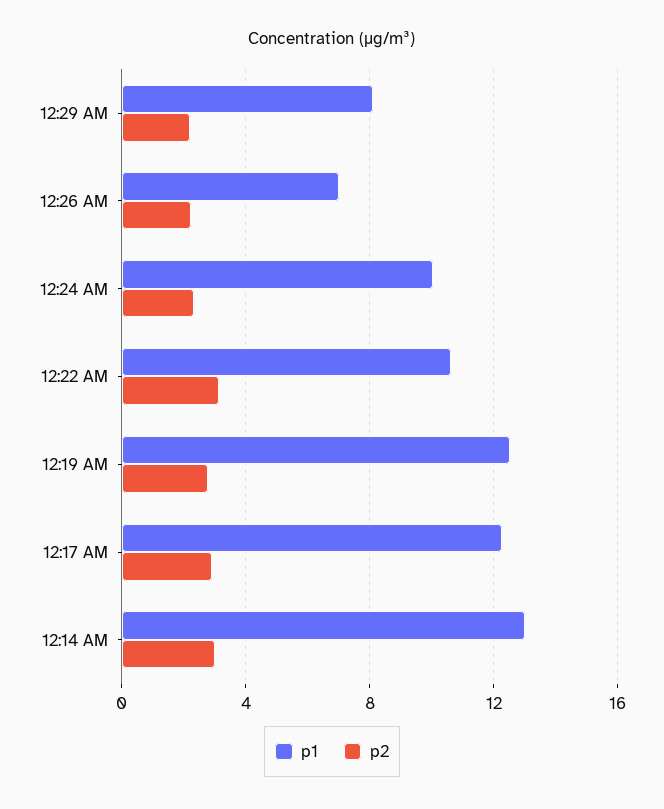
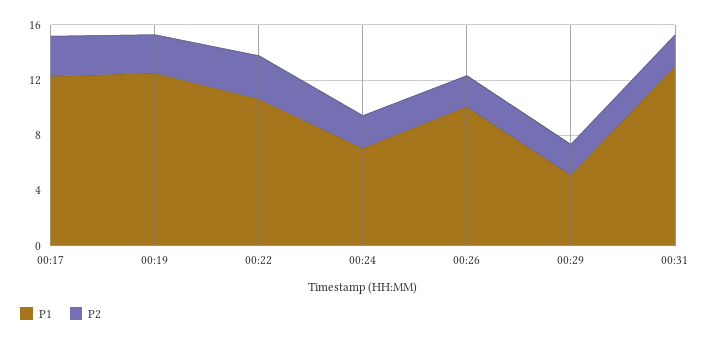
p1, 12:29 AM: 8 -> 5
p1, 12:26 AM: 7 -> 10
p1, 12:24 AM: 10 -> 7
p1, 12:14 AM: 13 -> none
p2, 12:14 AM: 3 -> none
p1, 00:31: none -> 13
p2, 00:31: none -> 2

